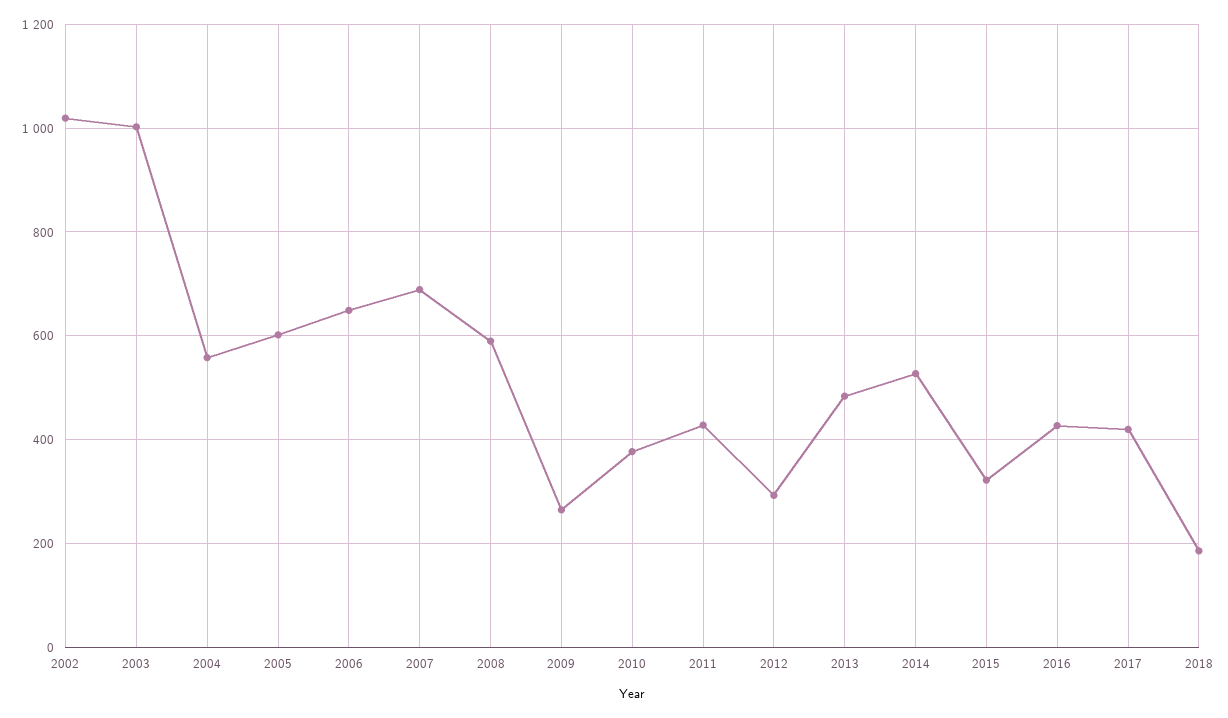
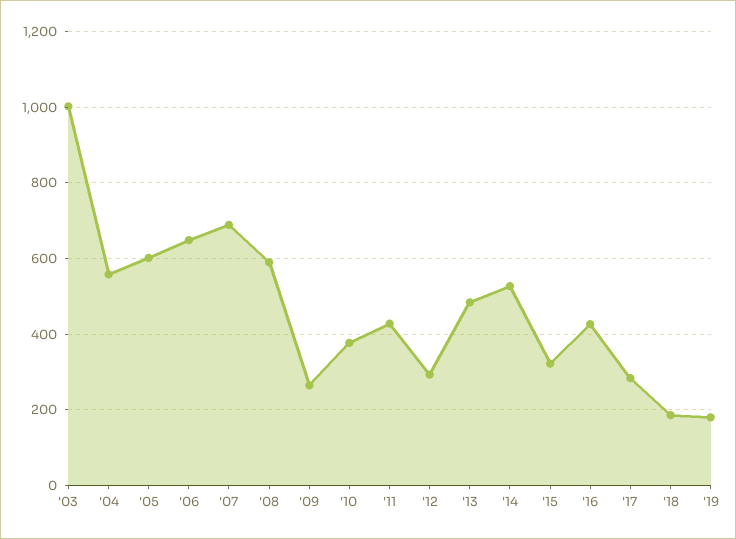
2002: 1020 -> none
2017: 420 -> 280
'19: none -> 180

